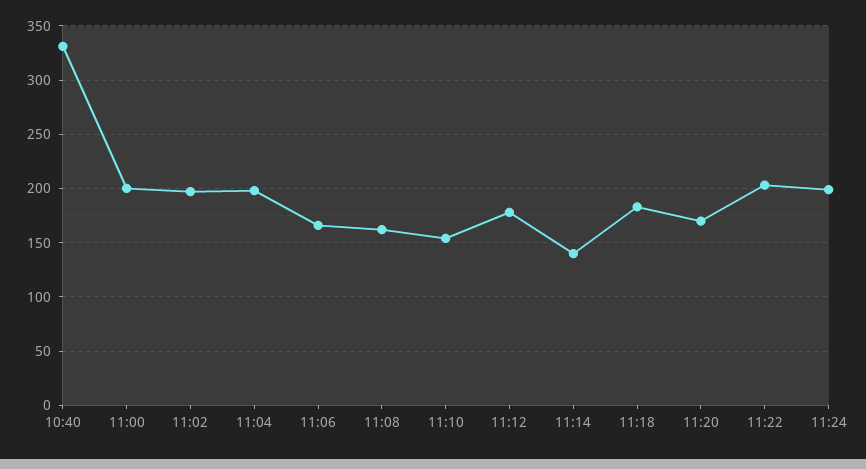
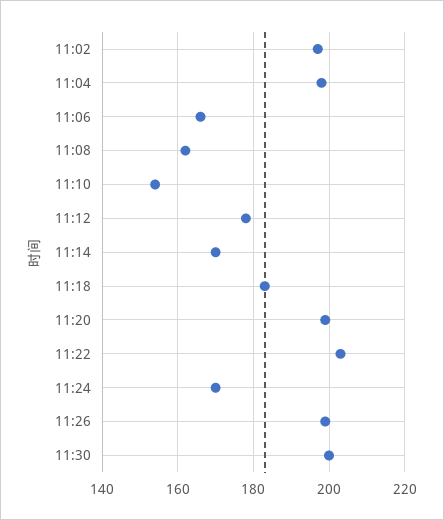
10:40: 330 -> none
11:00: 200 -> none
11:14: 140 -> 170
11:20: 170 -> 200
11:24: 200 -> 170
11:26: none -> 200
11:30: none -> 200

